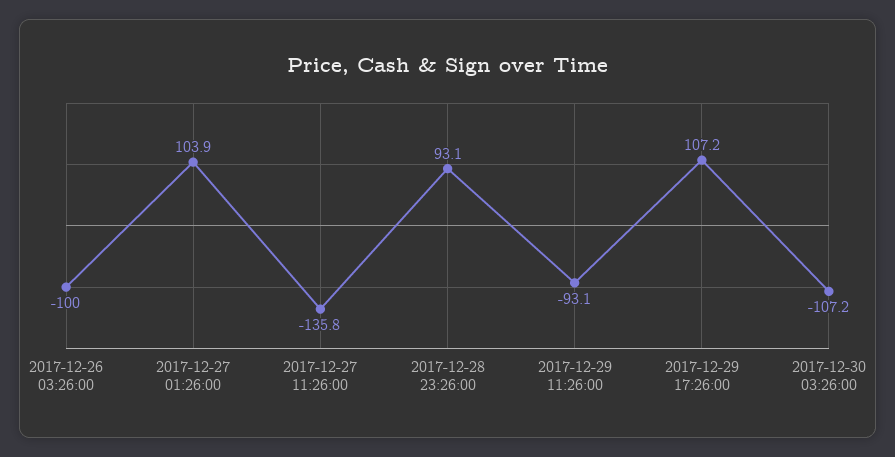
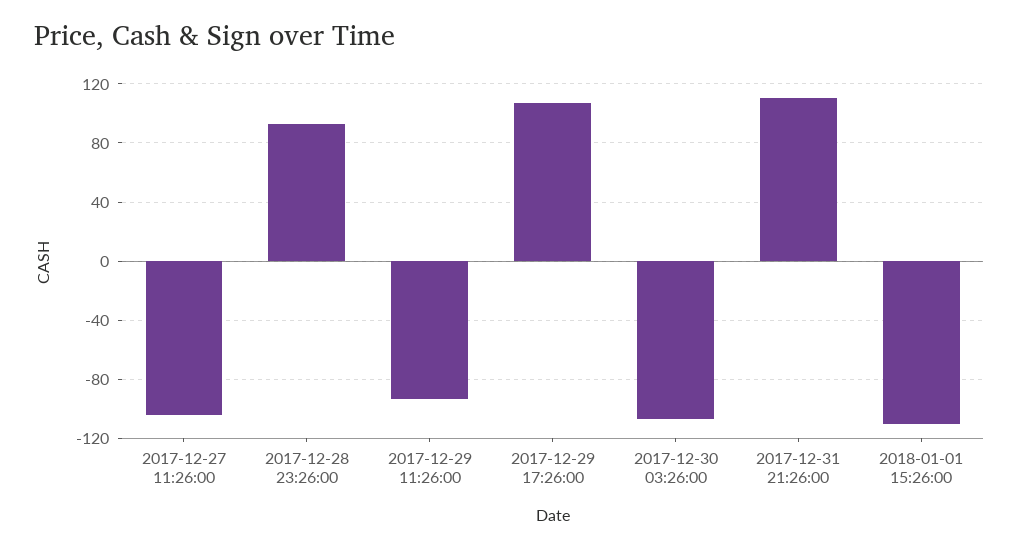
2017-12-26 03:26:00: -100 -> none
2017-12-27 01:26:00: 103.9 -> none
2017-12-27 11:26:00: -135.8 -> -105
2017-12-31 21:26:00: none -> 110
2018-01-01 15:26:00: none -> -110

